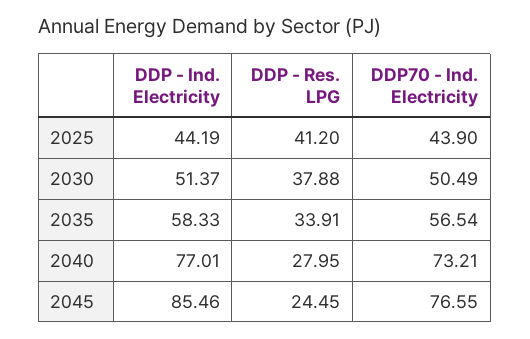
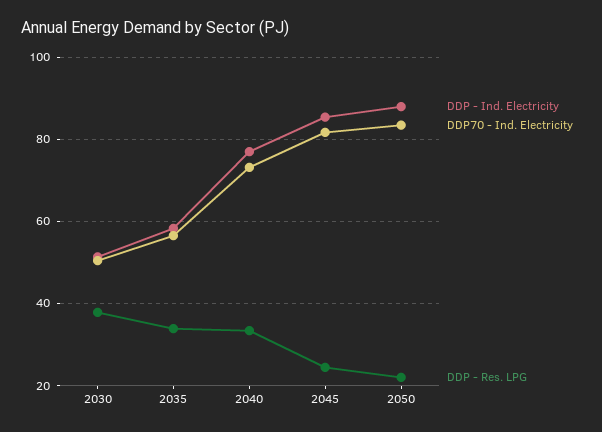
DDP - Ind. Electricity, 2025: 44.19 -> none
DDP - Res. LPG, 2025: 41.2 -> none
DDP70 - Ind. Electricity, 2025: 43.9 -> none
DDP - Res. LPG, 2040: 27.95 -> 34
DDP70 - Ind. Electricity, 2045: 76.55 -> 82
DDP - Ind. Electricity, 2050: none -> 88
DDP70 - Ind. Electricity, 2050: none -> 84
DDP - Res. LPG, 2050: none -> 22

